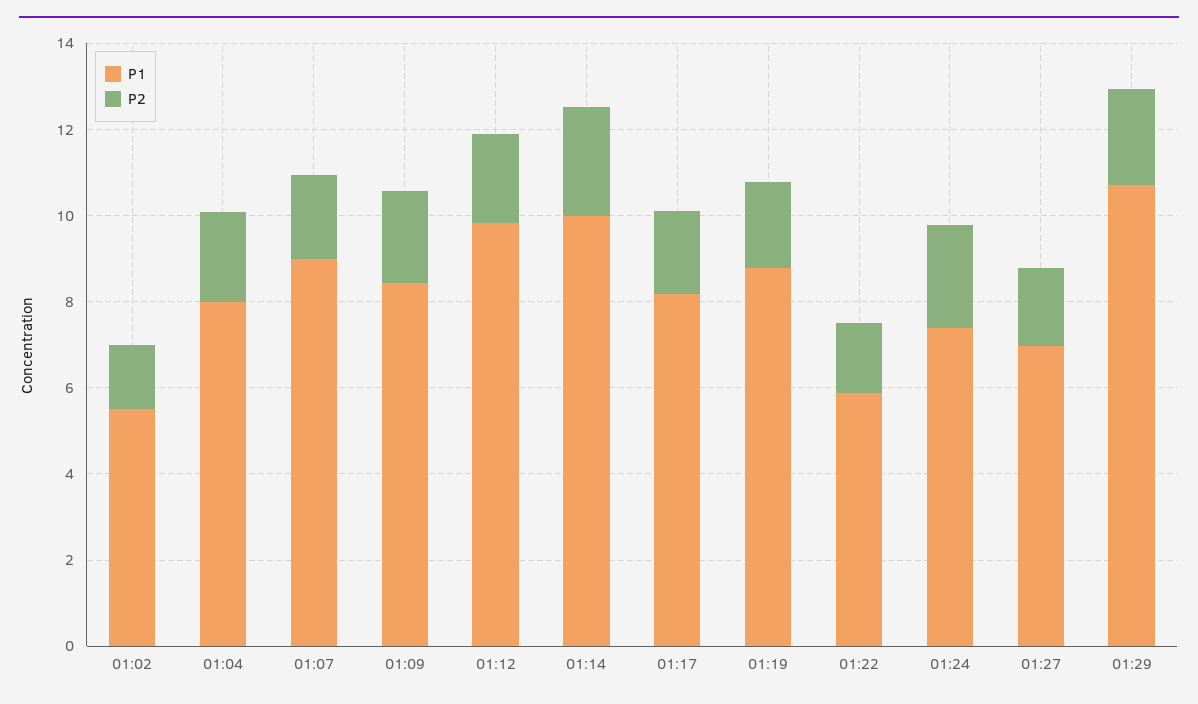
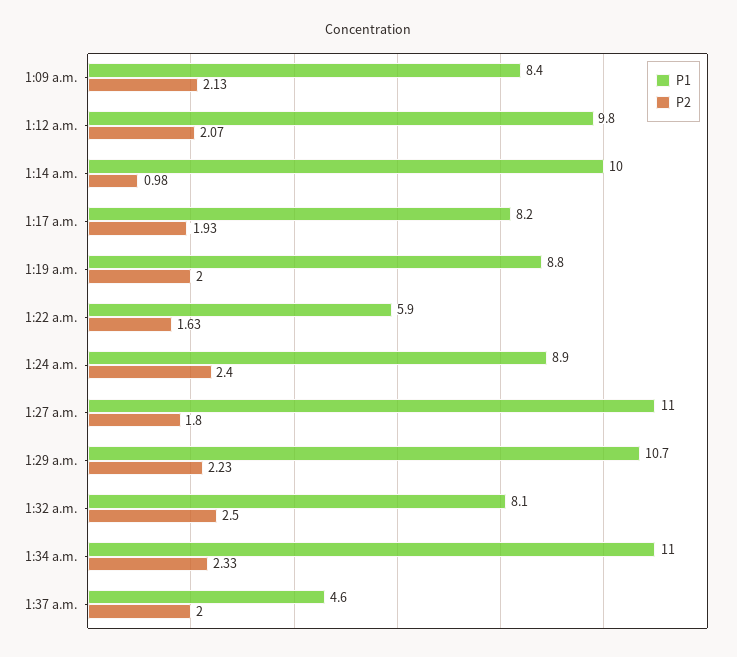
P1, 01:02: 5.5 -> none
P2, 01:02: 1.5 -> none
P1, 01:04: 8 -> none
P2, 01:04: 2 -> none
P1, 01:07: 9 -> none
P2, 01:07: 2 -> none
P2, 01:14: 2.5 -> 0.98
P1, 01:24: 7.5 -> 8.9
P1, 01:27: 7 -> 11
P1, 1:32 a.m.: none -> 8.1
P2, 1:32 a.m.: none -> 2.5
P1, 1:34 a.m.: none -> 11
P2, 1:34 a.m.: none -> 2.33
P1, 1:37 a.m.: none -> 4.6
P2, 1:37 a.m.: none -> 2

